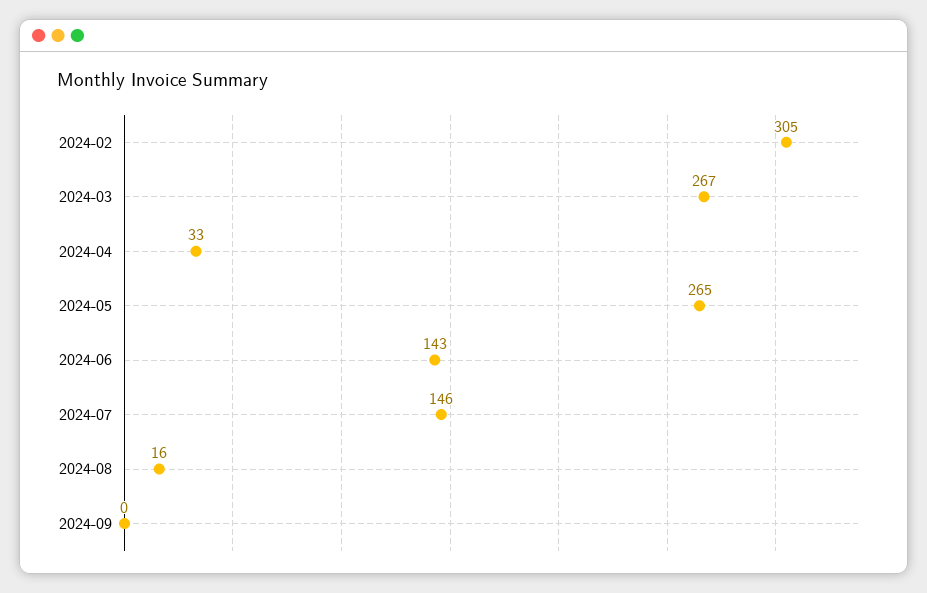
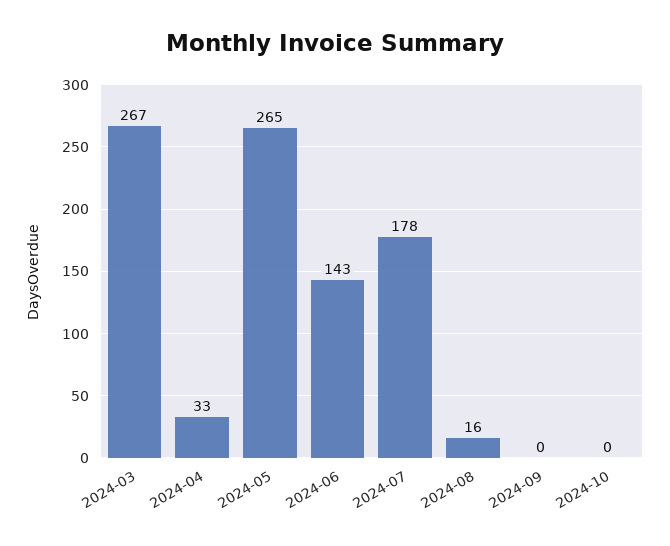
2024-02: 305 -> none
2024-07: 146 -> 178
2024-10: none -> 0

